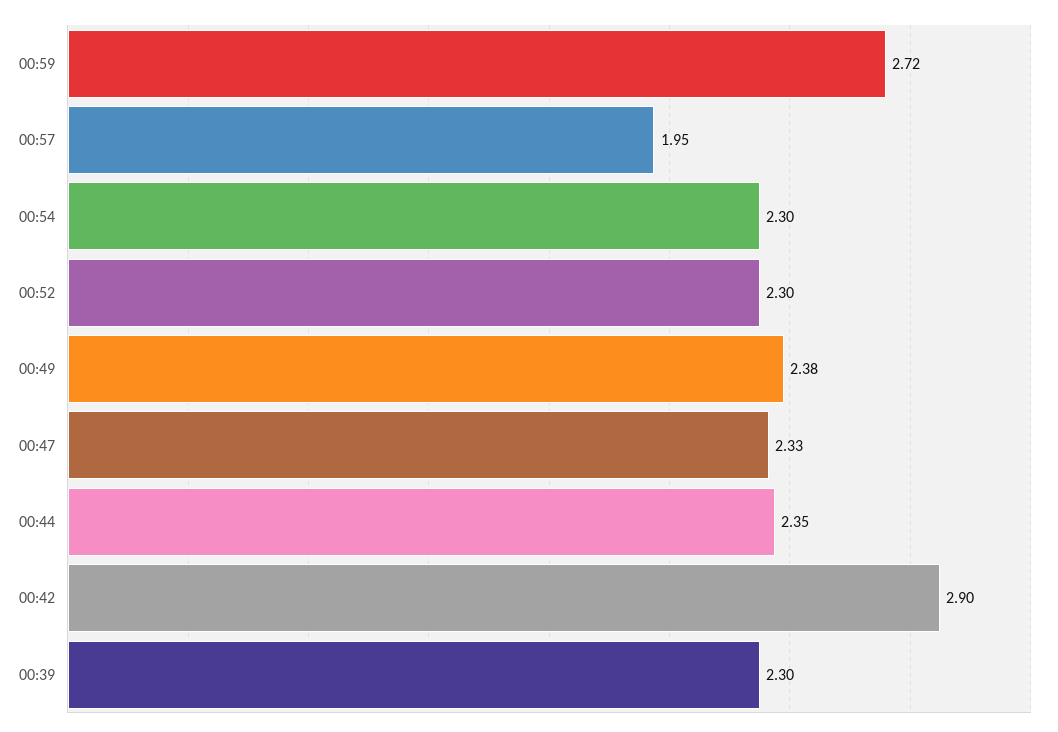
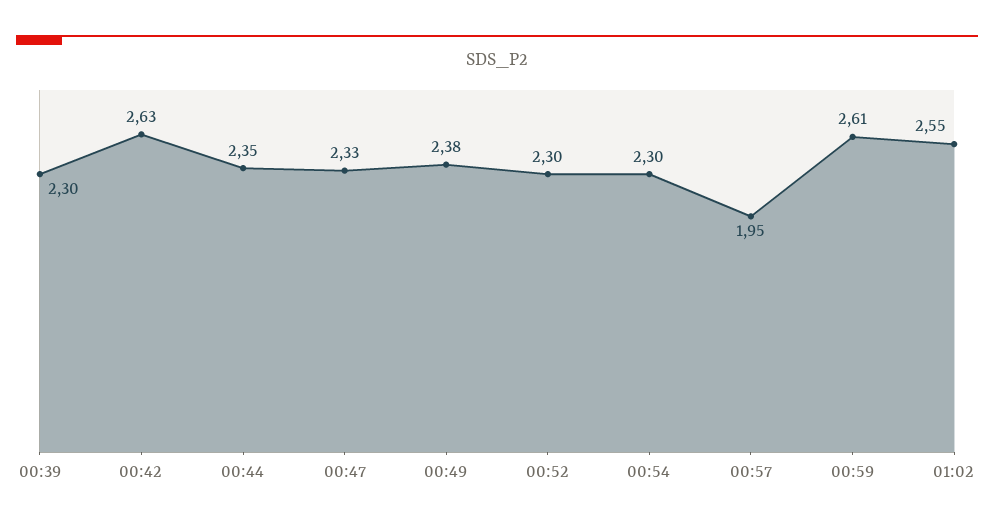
00:59: 2.72 -> 2.61
00:42: 2.9 -> 2.63
01:02: none -> 2.55

